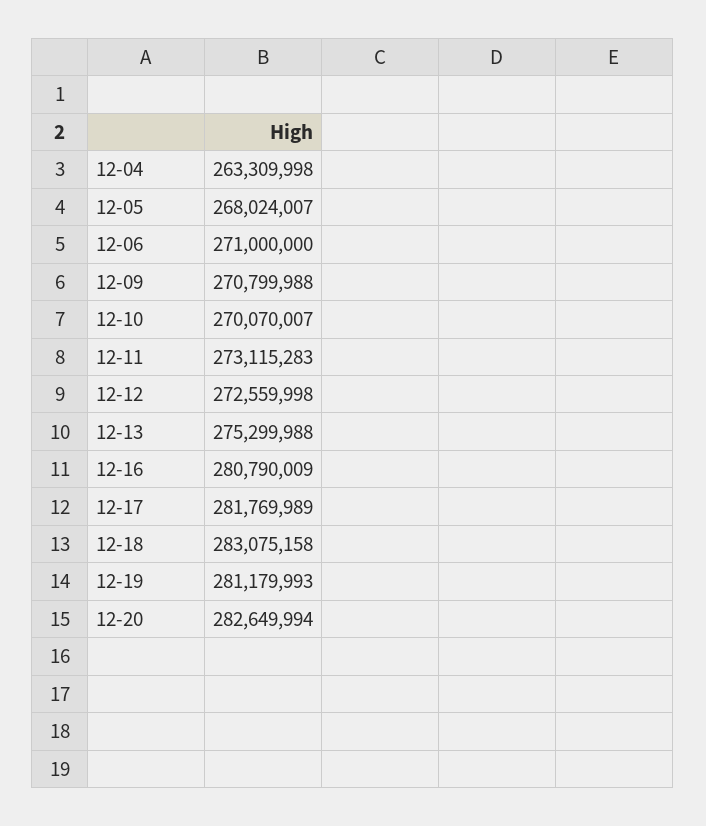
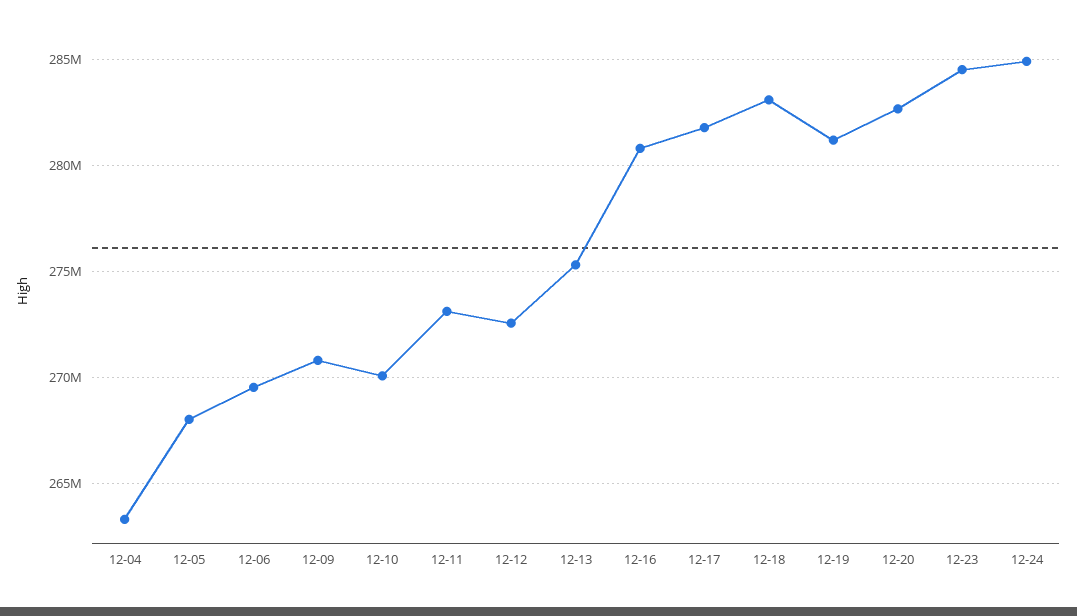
12-06: 271000000 -> 269500000
12-23: none -> 284500000
12-24: none -> 285000000

